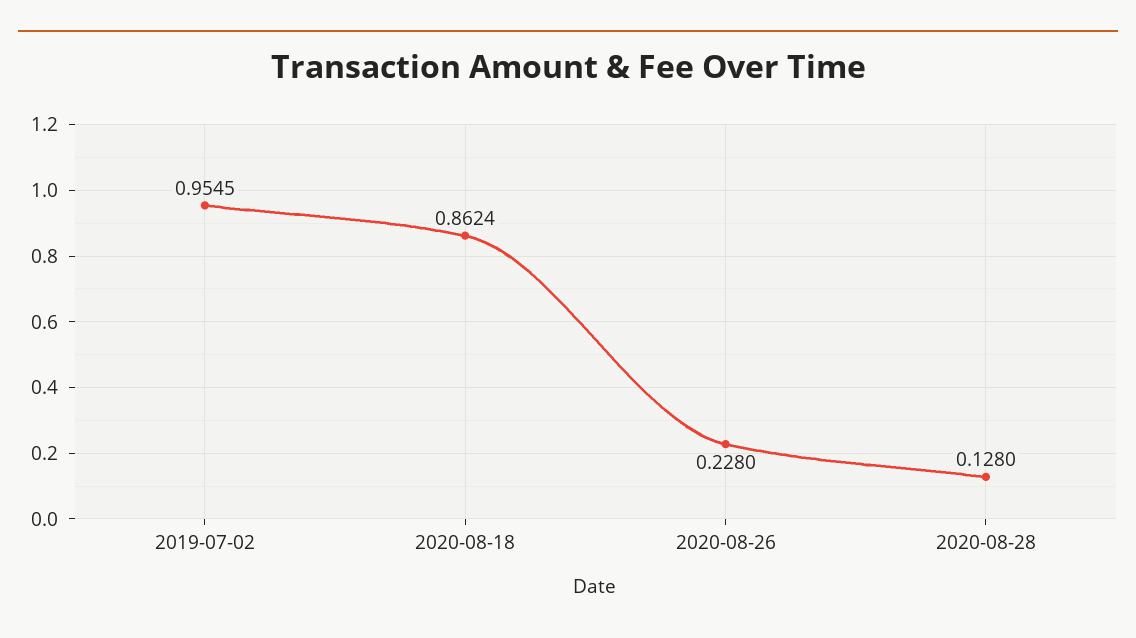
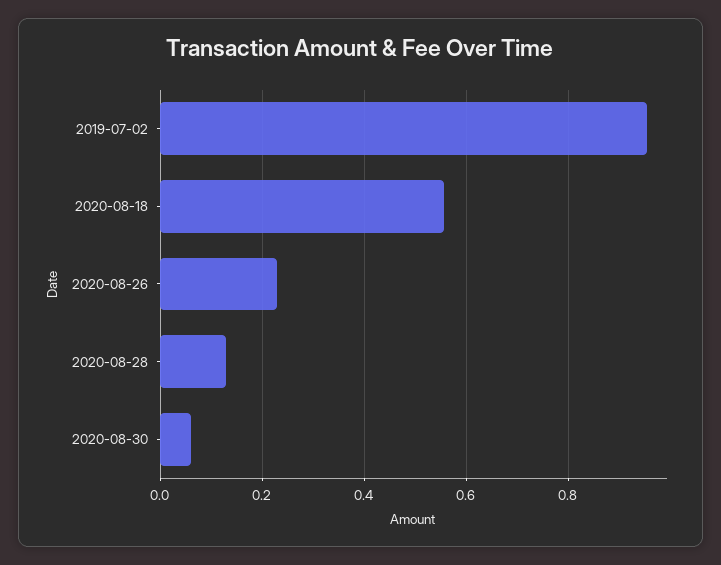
2020-08-18: 0.8624 -> 0.56
2020-08-30: none -> 0.06

